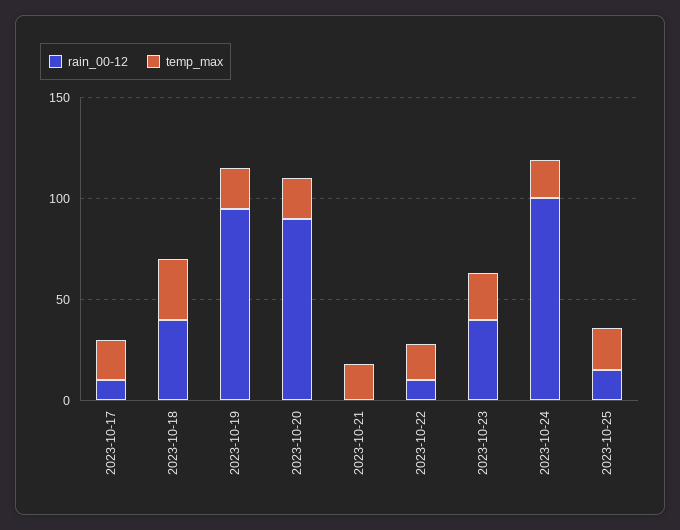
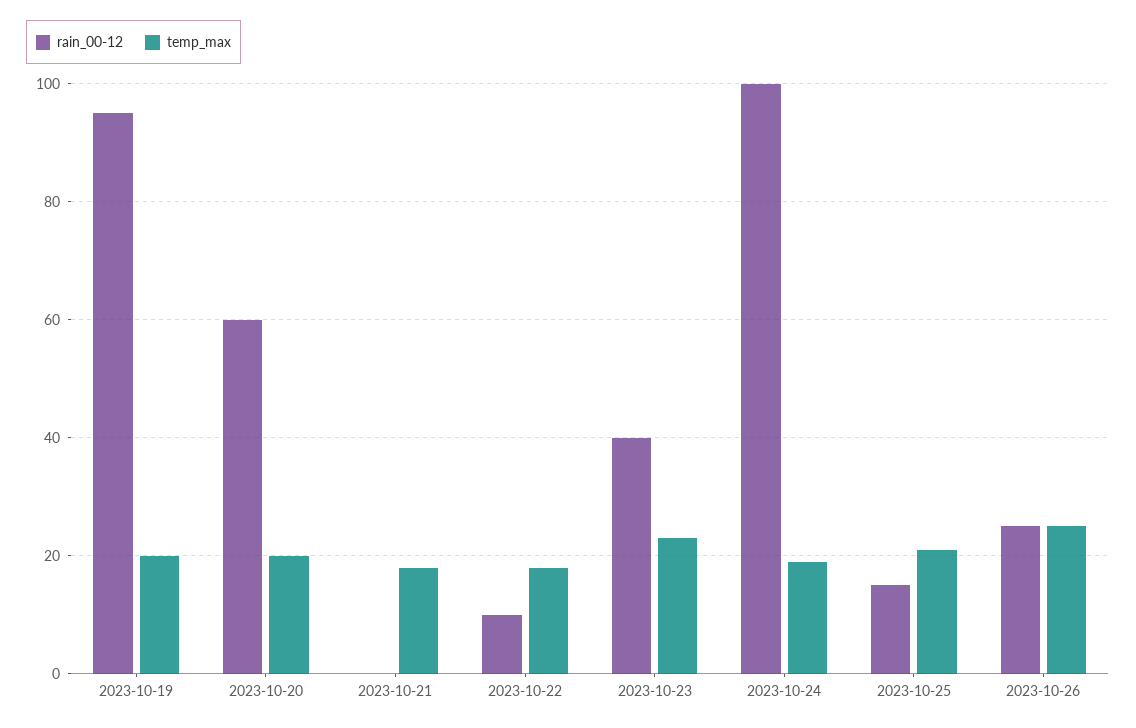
rain_00-12, 2023-10-17: 10 -> none
temp_max, 2023-10-17: 20 -> none
rain_00-12, 2023-10-18: 40 -> none
temp_max, 2023-10-18: 30 -> none
rain_00-12, 2023-10-20: 90 -> 60
rain_00-12, 2023-10-26: none -> 25
temp_max, 2023-10-26: none -> 25

